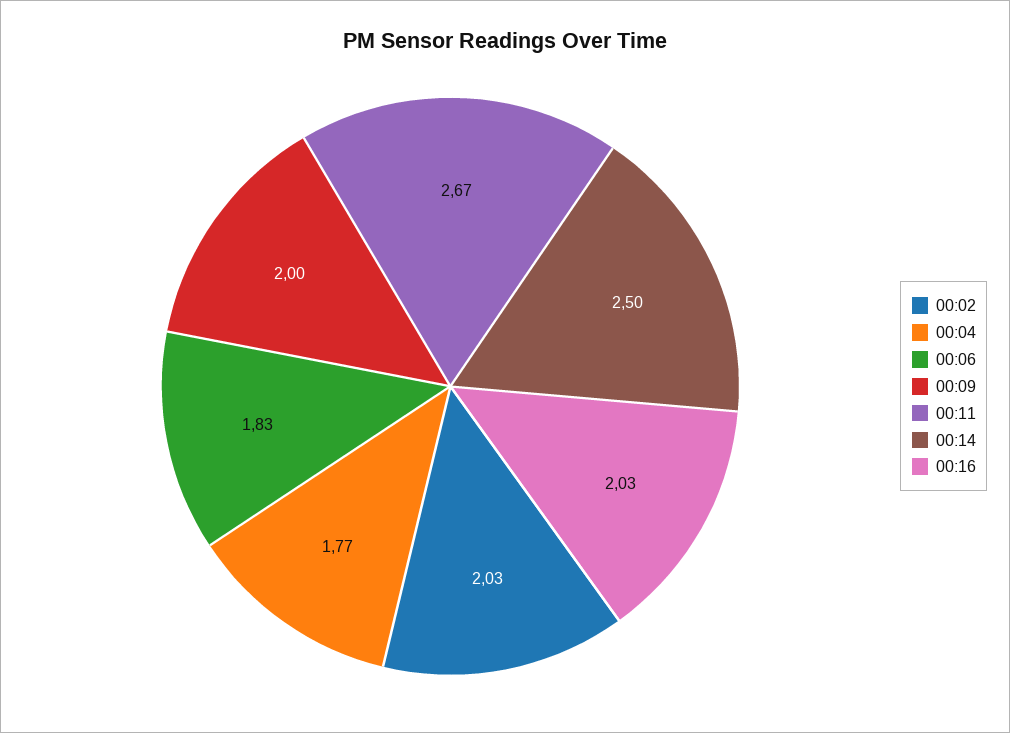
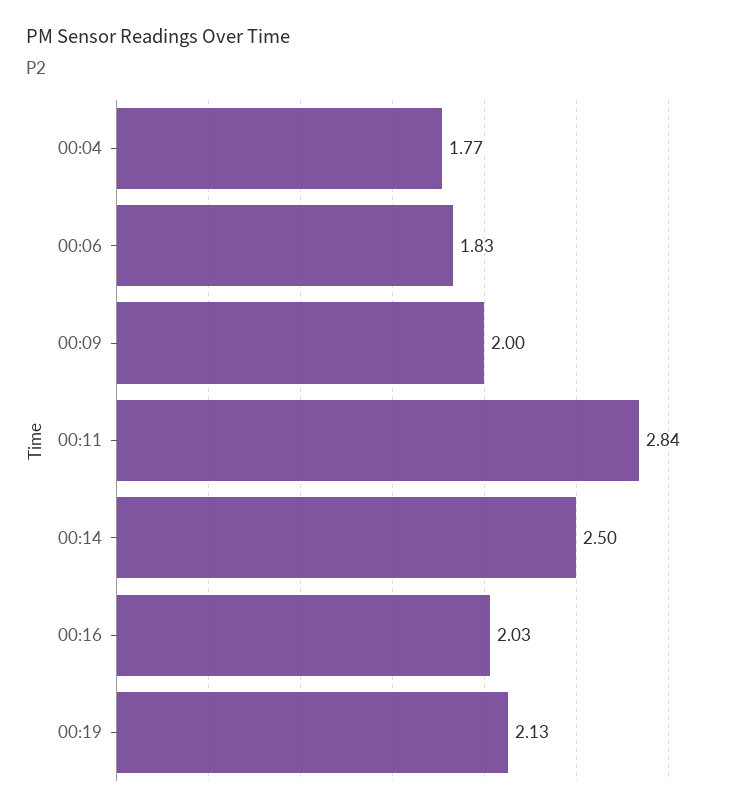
00:02: 2.03 -> none
00:11: 2.67 -> 2.84
00:19: none -> 2.13

